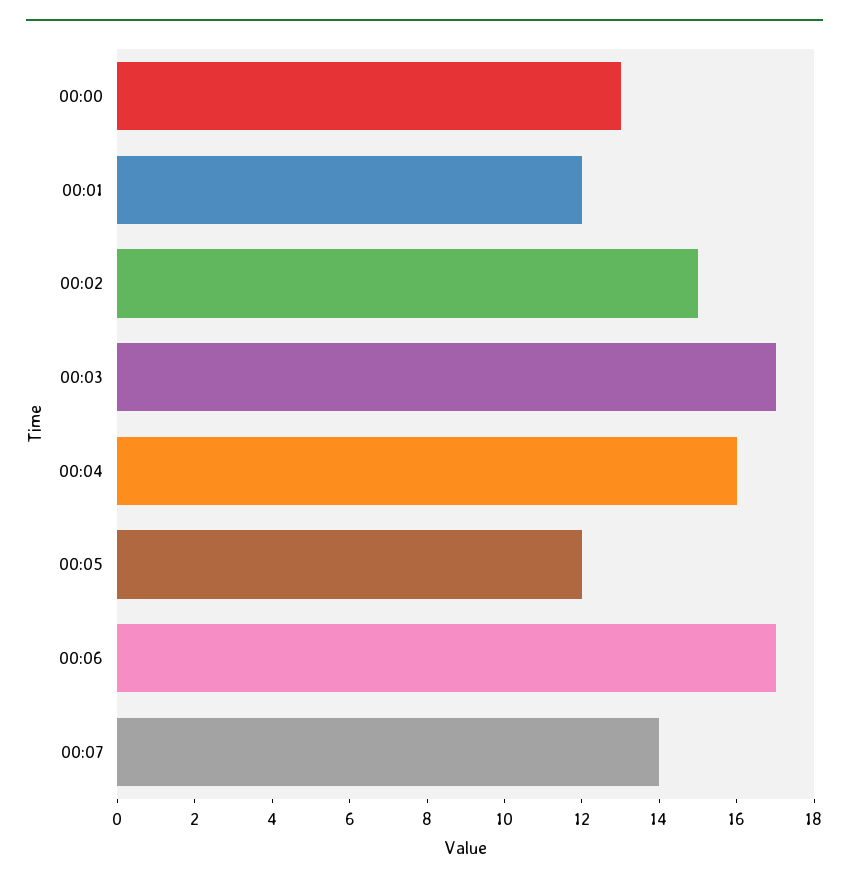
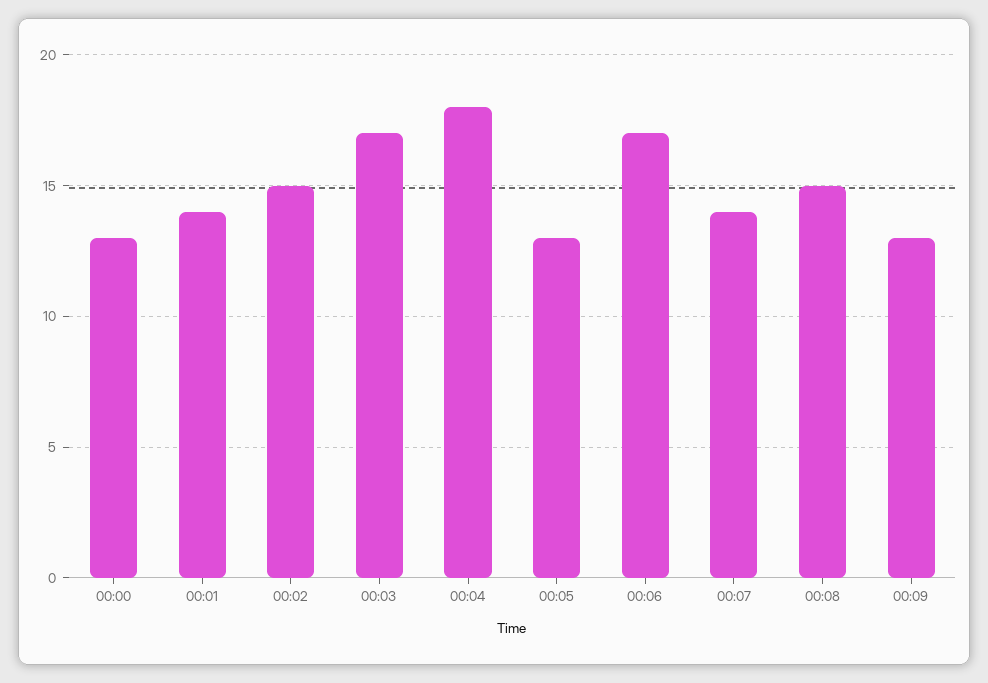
00:01: 12 -> 14
00:04: 16 -> 18
00:05: 12 -> 13
00:08: none -> 15
00:09: none -> 13

